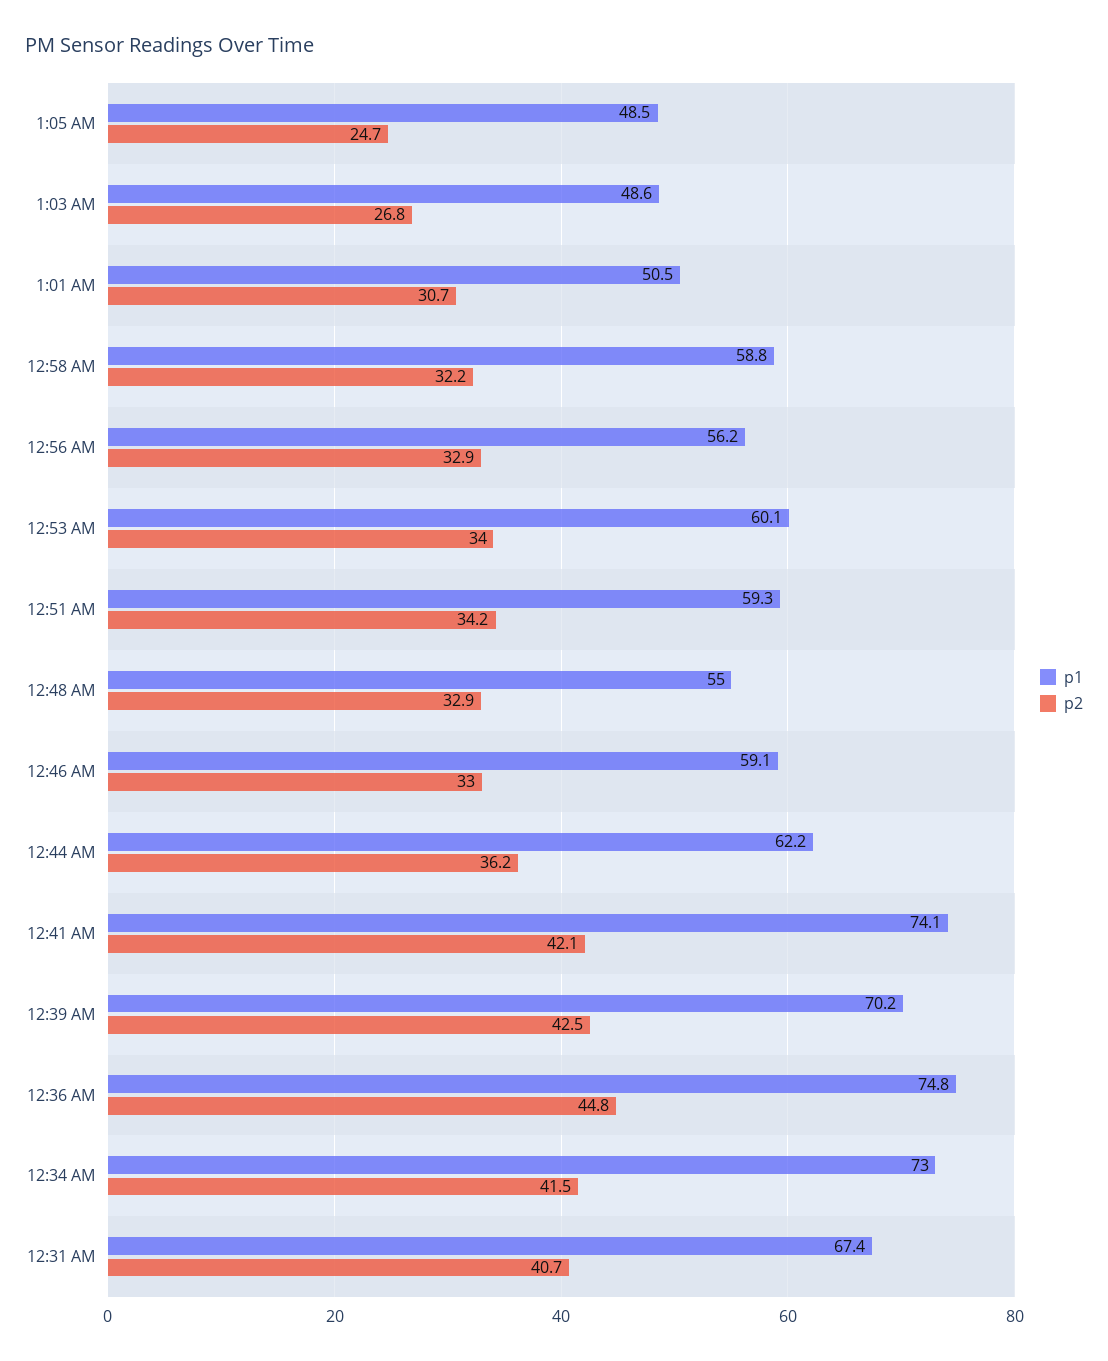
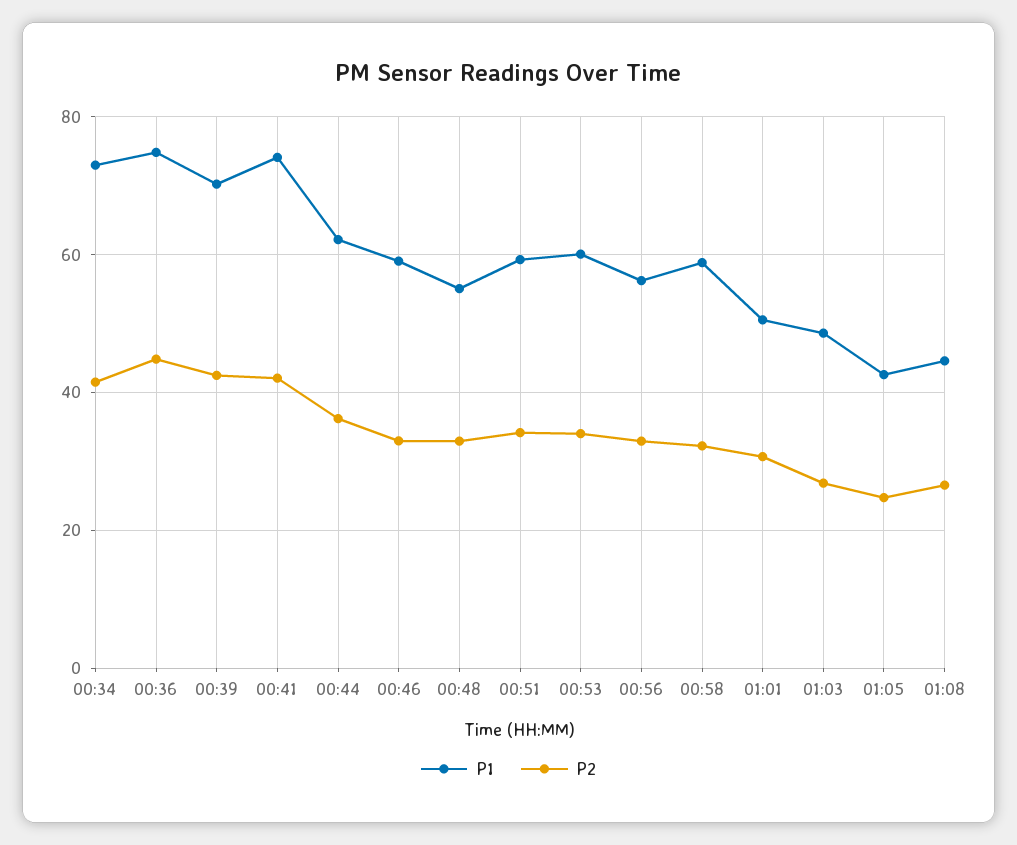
p1, 1:05 AM: 48.5 -> 42
p1, 12:31 AM: 67.4 -> none
p2, 12:31 AM: 40.7 -> none
p1, 01:08: none -> 44
p2, 01:08: none -> 26

